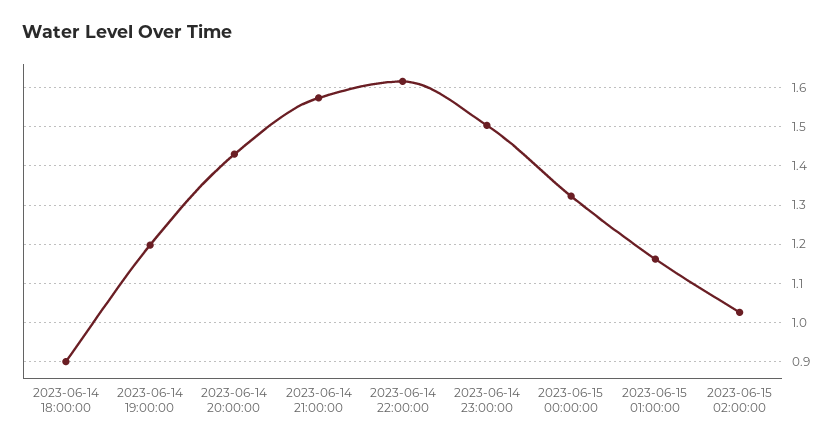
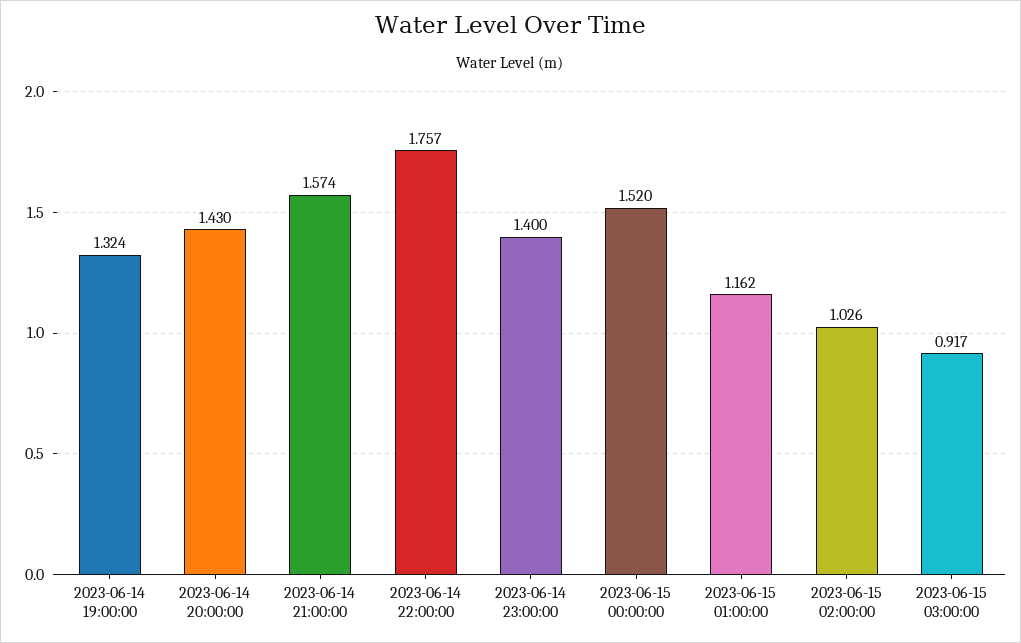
2023-06-14 18:00:00: 0.9 -> none
2023-06-14 19:00:00: 1.2 -> 1.324
2023-06-14 22:00:00: 1.62 -> 1.757
2023-06-14 23:00:00: 1.5 -> 1.4
2023-06-15 00:00:00: 1.32 -> 1.52
2023-06-15 03:00:00: none -> 0.917

